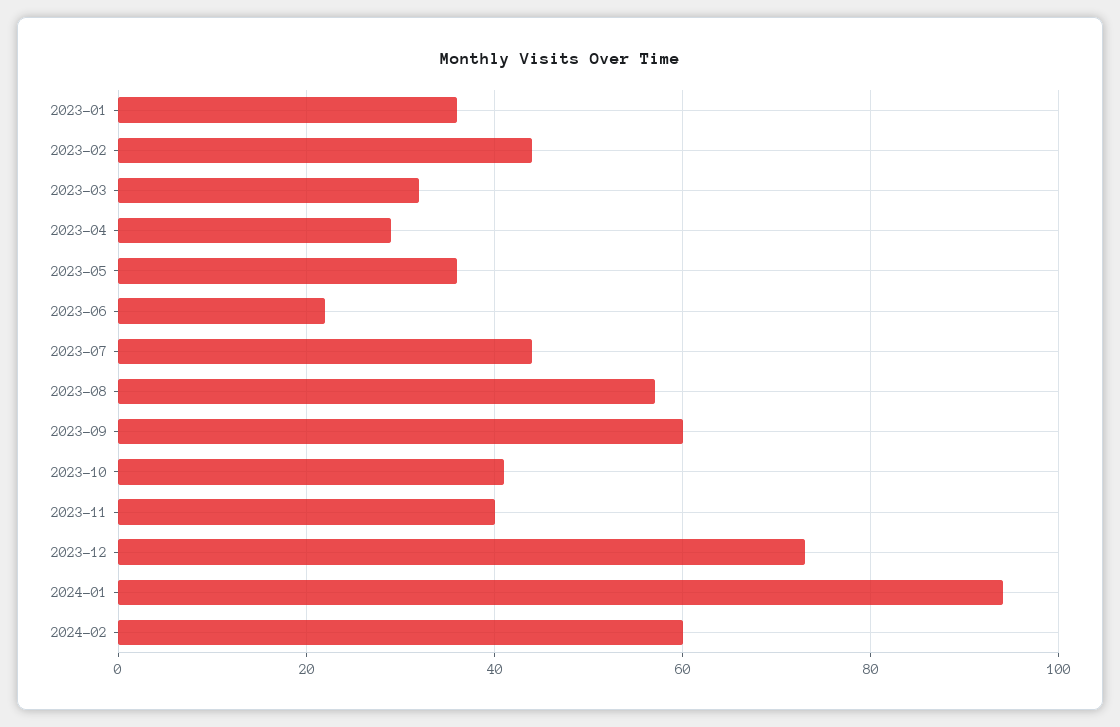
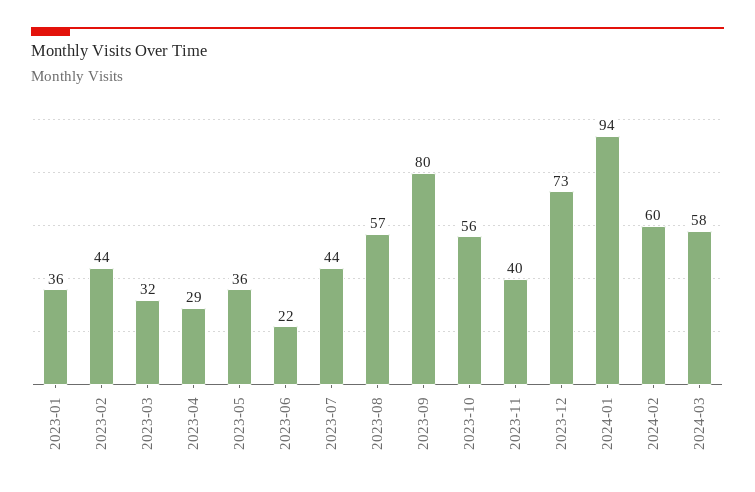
2023-09: 60 -> 80
2023-10: 40 -> 56
2024-03: none -> 58

